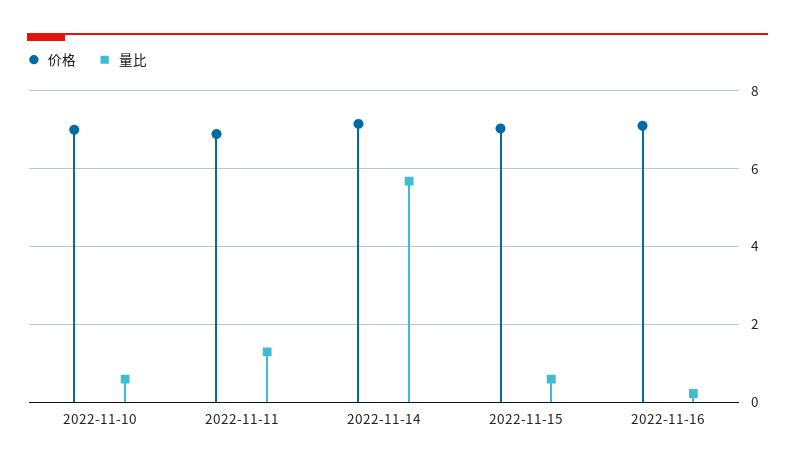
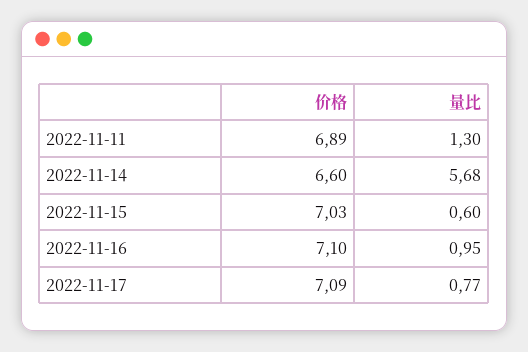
价格, 2022-11-10: 7 -> none
量比, 2022-11-10: 0.6 -> none
价格, 2022-11-14: 7.2 -> 6.6
量比, 2022-11-16: 0.2 -> 0.95
价格, 2022-11-17: none -> 7.09
量比, 2022-11-17: none -> 0.77

